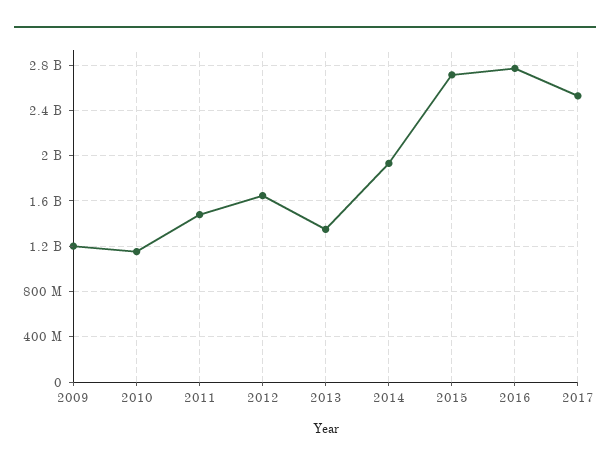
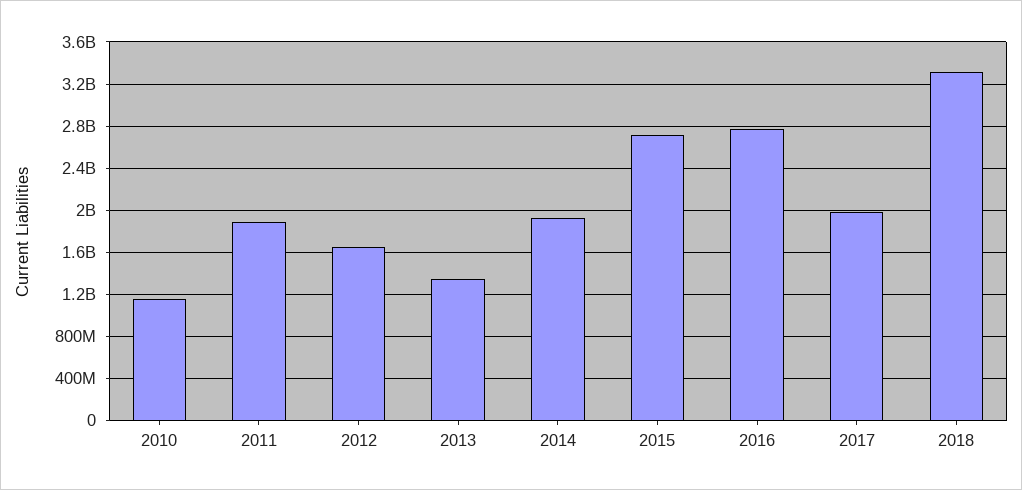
2009: 1200000000 -> none
2011: 1500000000 -> 1900000000
2017: 2500000000 -> 2000000000
2018: none -> 3300000000

